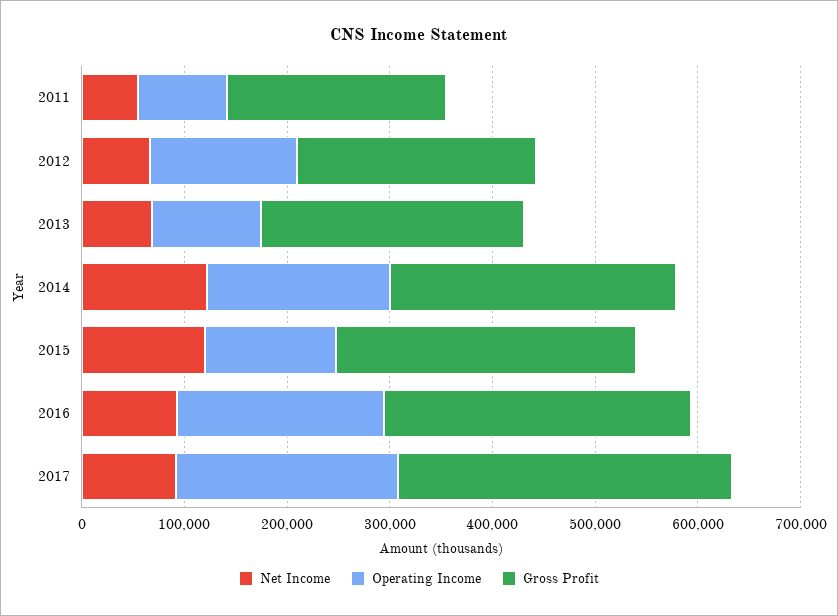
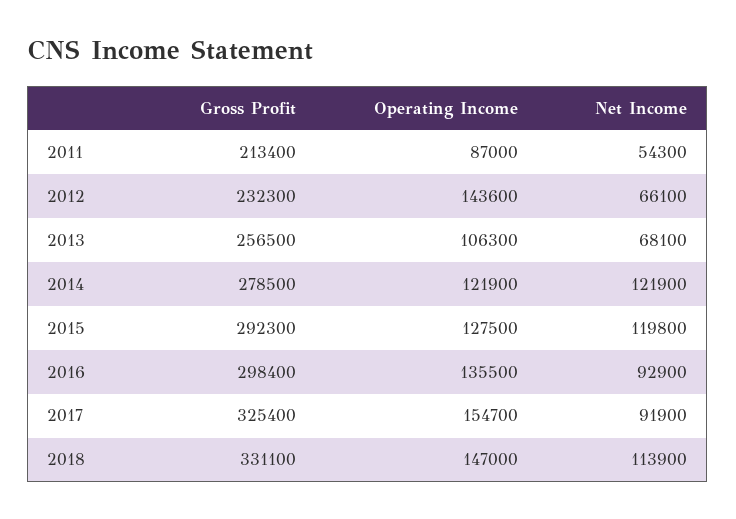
Operating Income, 2014: 180000 -> 121900
Operating Income, 2016: 200000 -> 135500
Operating Income, 2017: 220000 -> 154700
Gross Profit, 2018: none -> 331100
Operating Income, 2018: none -> 147000
Net Income, 2018: none -> 113900

